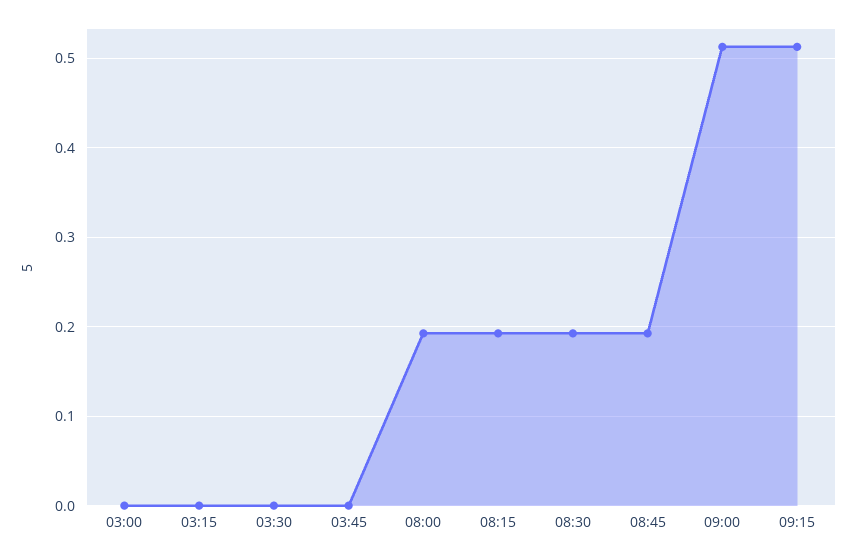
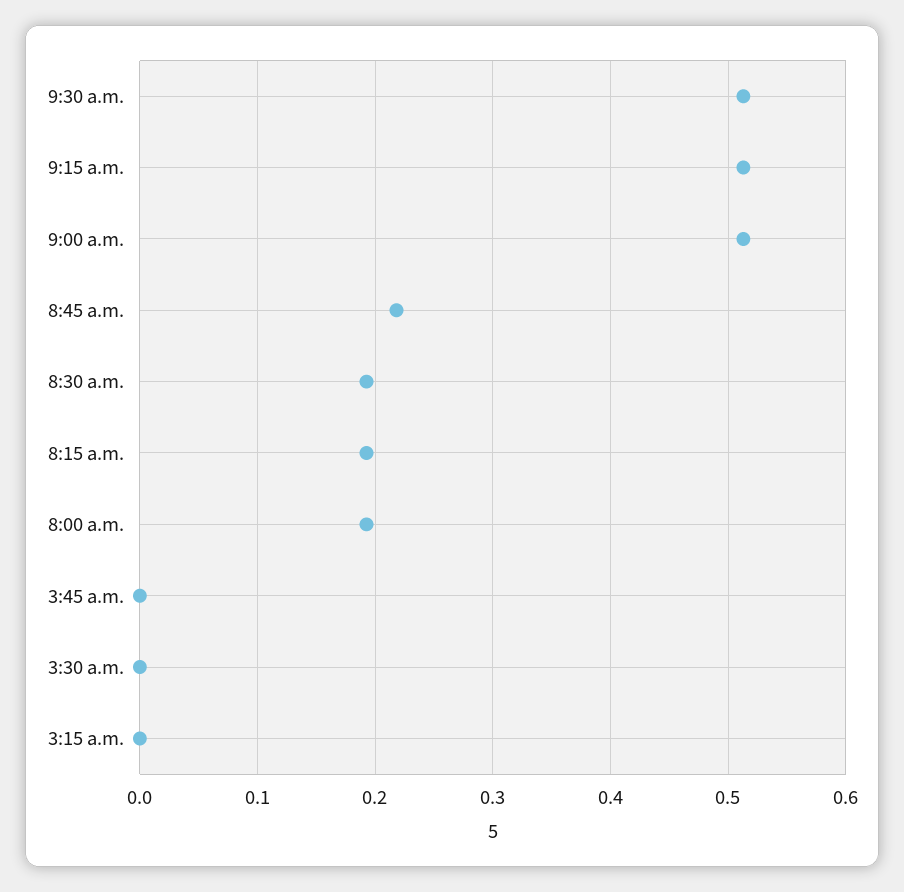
03:00: 0 -> none
08:45: 0.19 -> 0.22
9:30 a.m.: none -> 0.51

